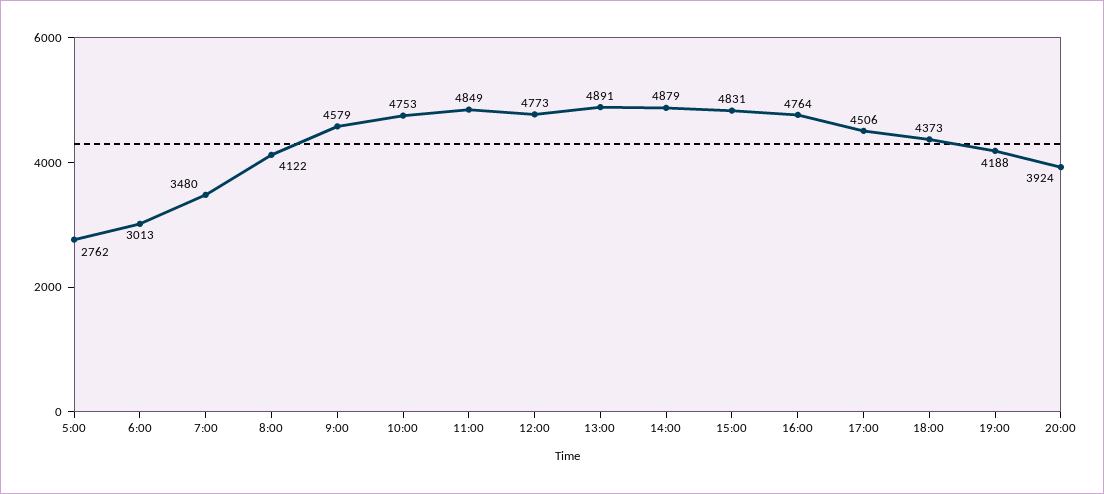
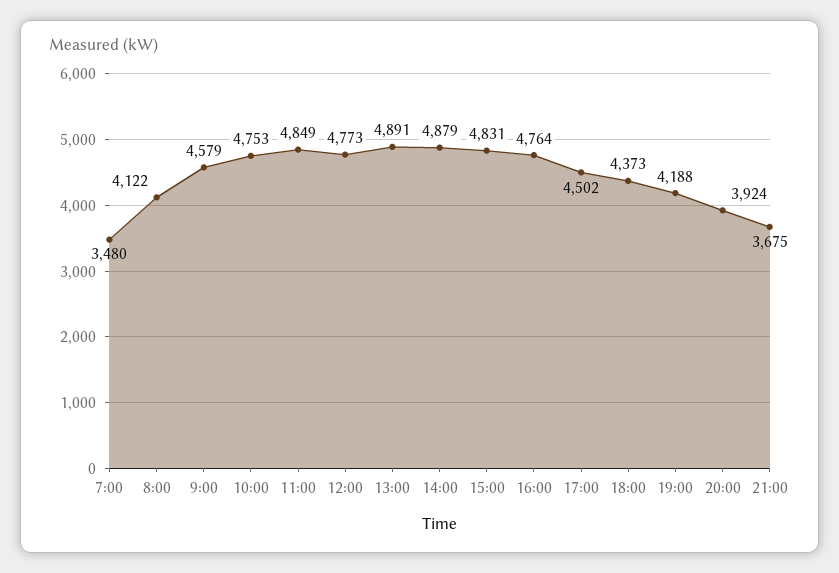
5:00: 2762 -> none
6:00: 3013 -> none
17:00: 4506 -> 4502
21:00: none -> 3675

